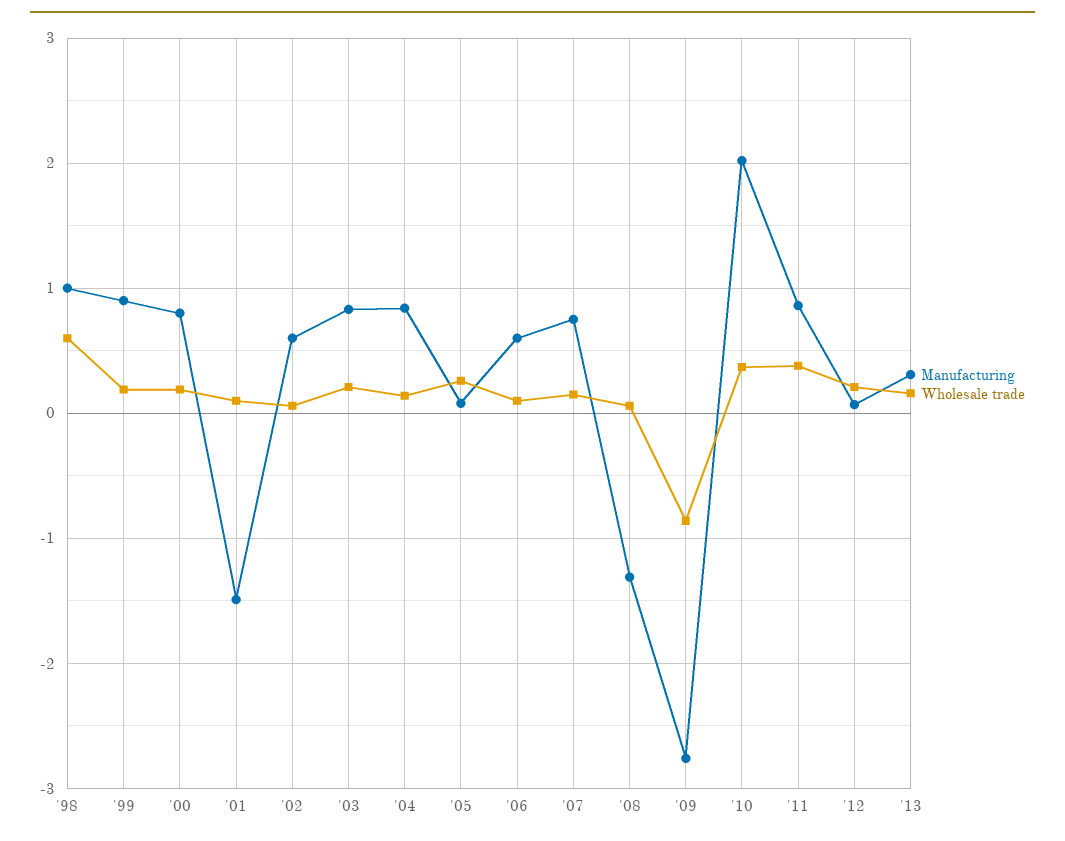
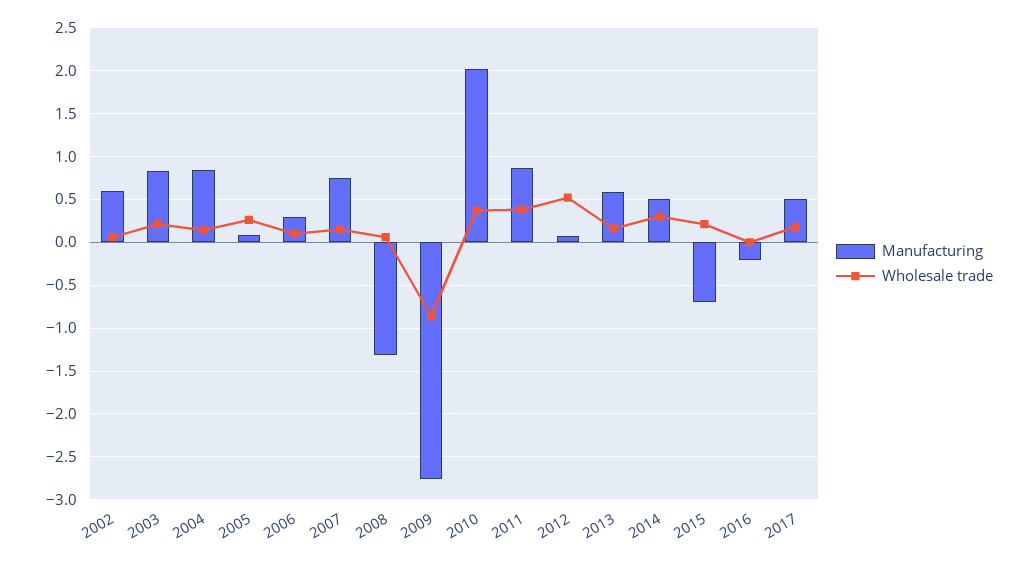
Manufacturing, '98: 1 -> none
Wholesale trade, '98: 0.6 -> none
Manufacturing, '99: 0.9 -> none
Wholesale trade, '99: 0.2 -> none
Manufacturing, '00: 0.8 -> none
Wholesale trade, '00: 0.2 -> none
Manufacturing, '01: -1.5 -> none
Wholesale trade, '01: 0.1 -> none
Manufacturing, '06: 0.6 -> 0.3
Wholesale trade, '12: 0.2 -> 0.5
Manufacturing, '13: 0.3 -> 0.6
Manufacturing, 2014: none -> 0.5
Wholesale trade, 2014: none -> 0.3
Manufacturing, 2015: none -> -0.7
Wholesale trade, 2015: none -> 0.2
Manufacturing, 2016: none -> -0.2
Wholesale trade, 2016: none -> 0
Manufacturing, 2017: none -> 0.5
Wholesale trade, 2017: none -> 0.2

